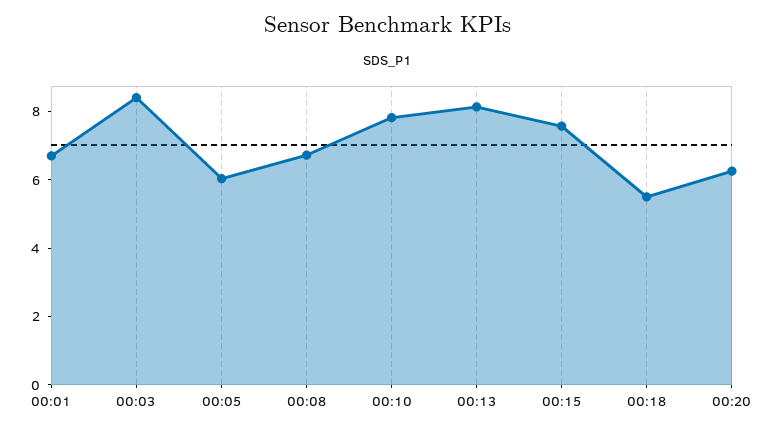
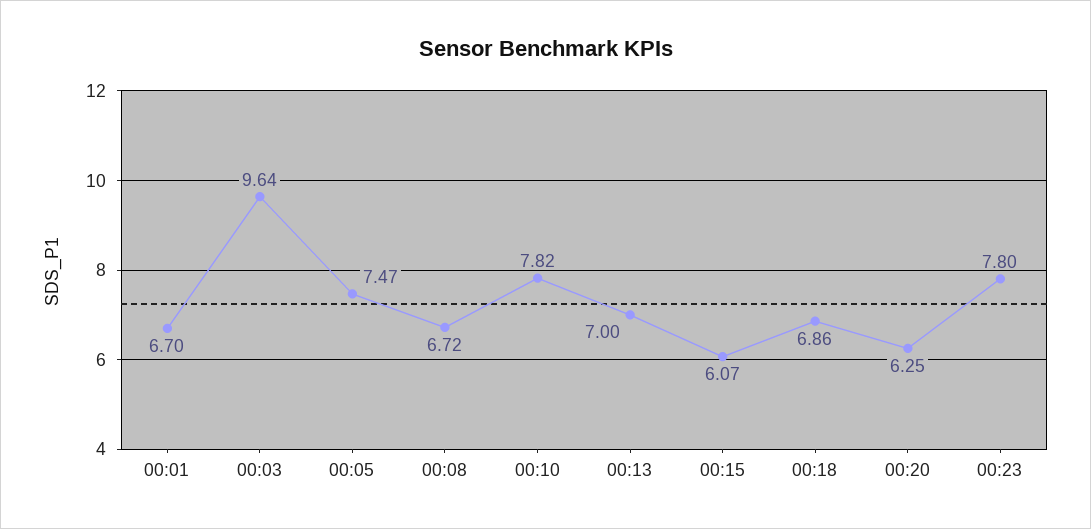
00:03: 8.5 -> 9.64
00:05: 6 -> 7.47
00:13: 8 -> 7
00:15: 7.5 -> 6.07
00:18: 5.5 -> 6.86
00:23: none -> 7.8

